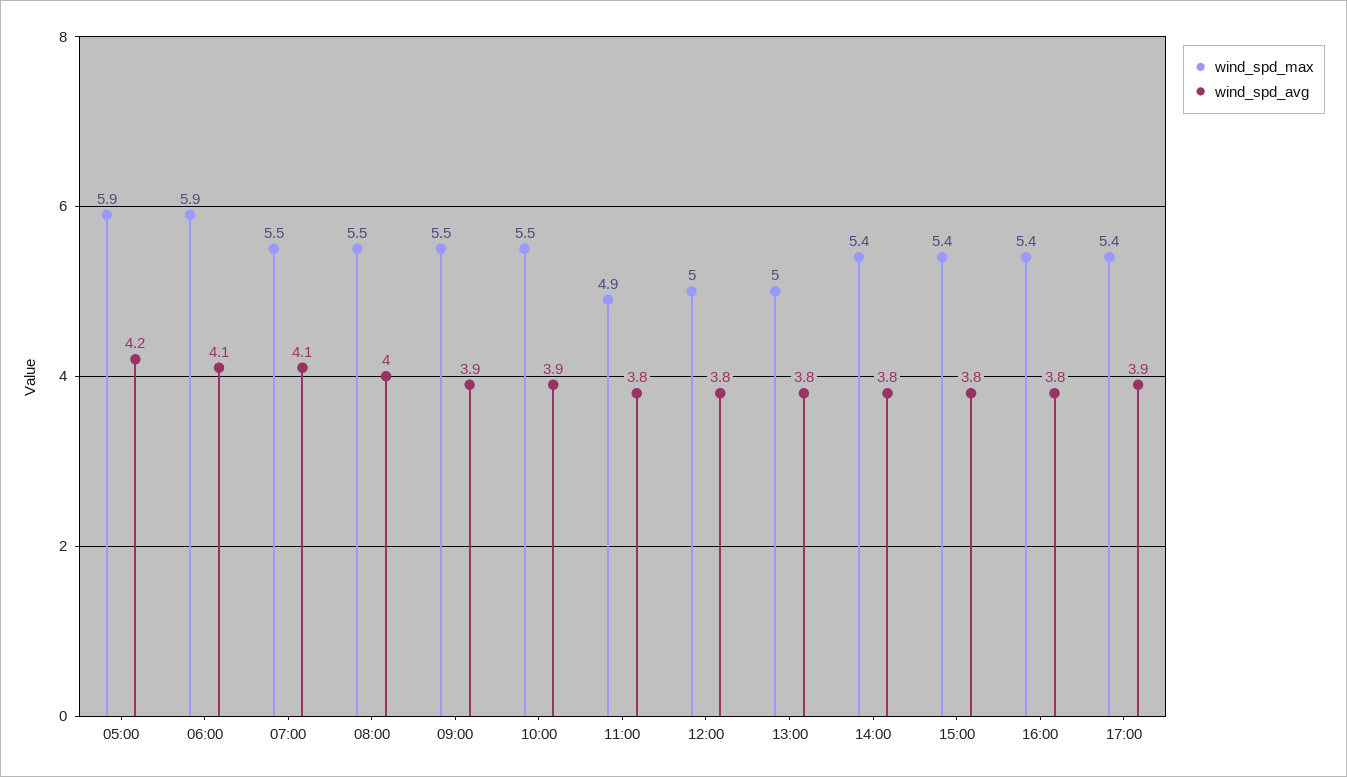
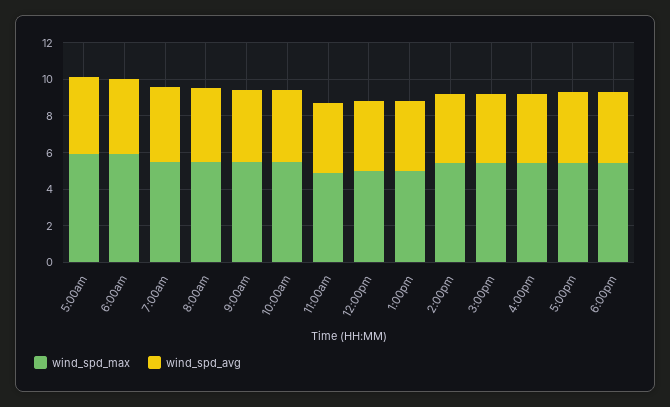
wind_spd_max, 6:00pm: none -> 5.5
wind_spd_avg, 6:00pm: none -> 4

